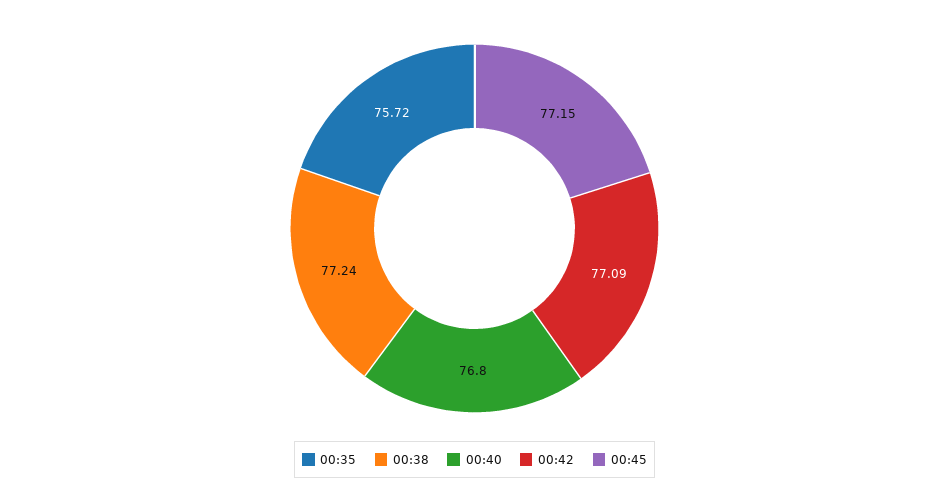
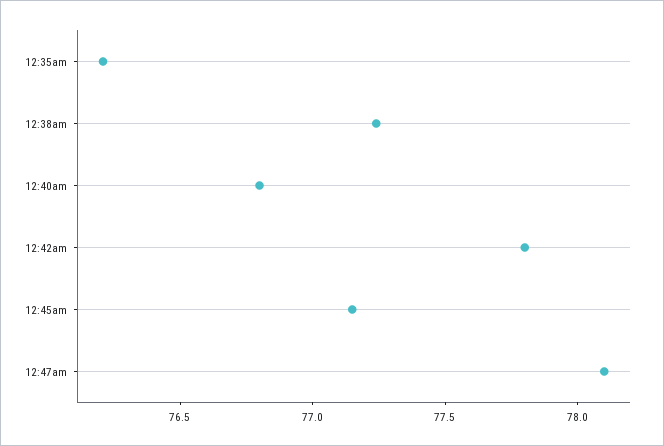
00:35: 75.72 -> 76.2
00:42: 77.09 -> 77.8
12:47am: none -> 78.1

